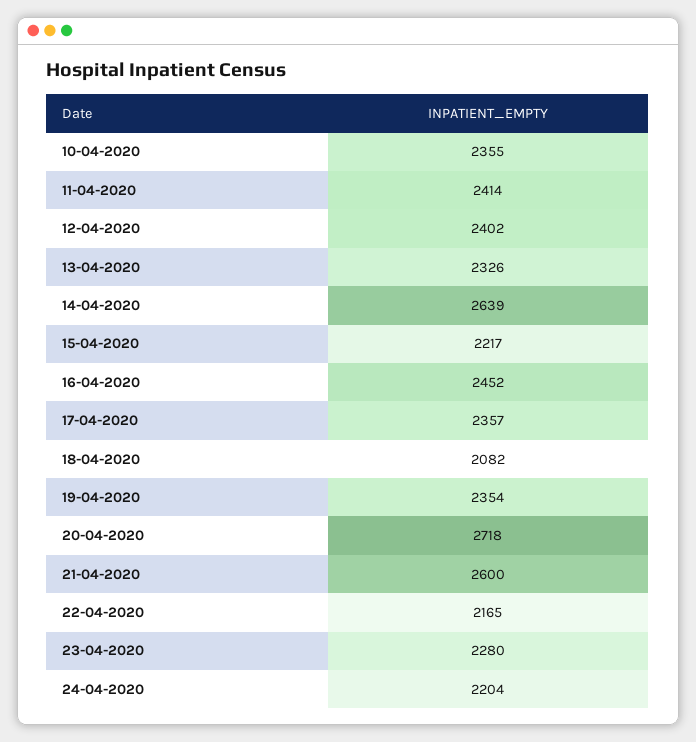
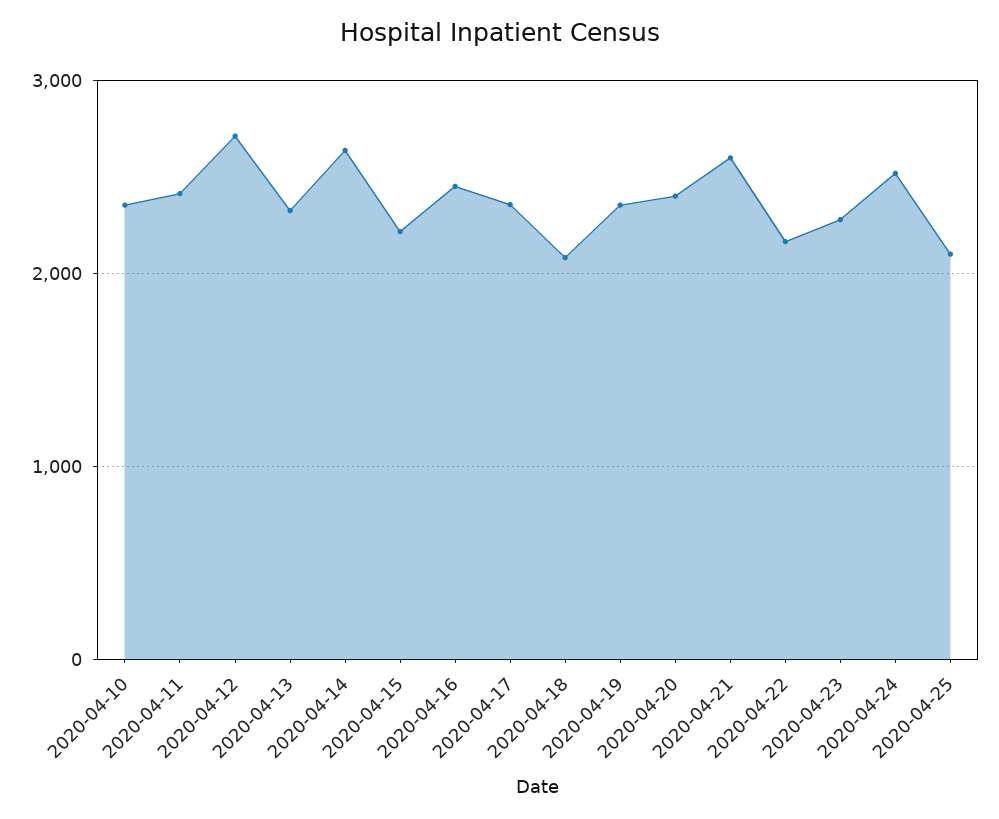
12-04-2020: 2402 -> 2700
20-04-2020: 2718 -> 2400
24-04-2020: 2204 -> 2500
2020-04-25: none -> 2100

